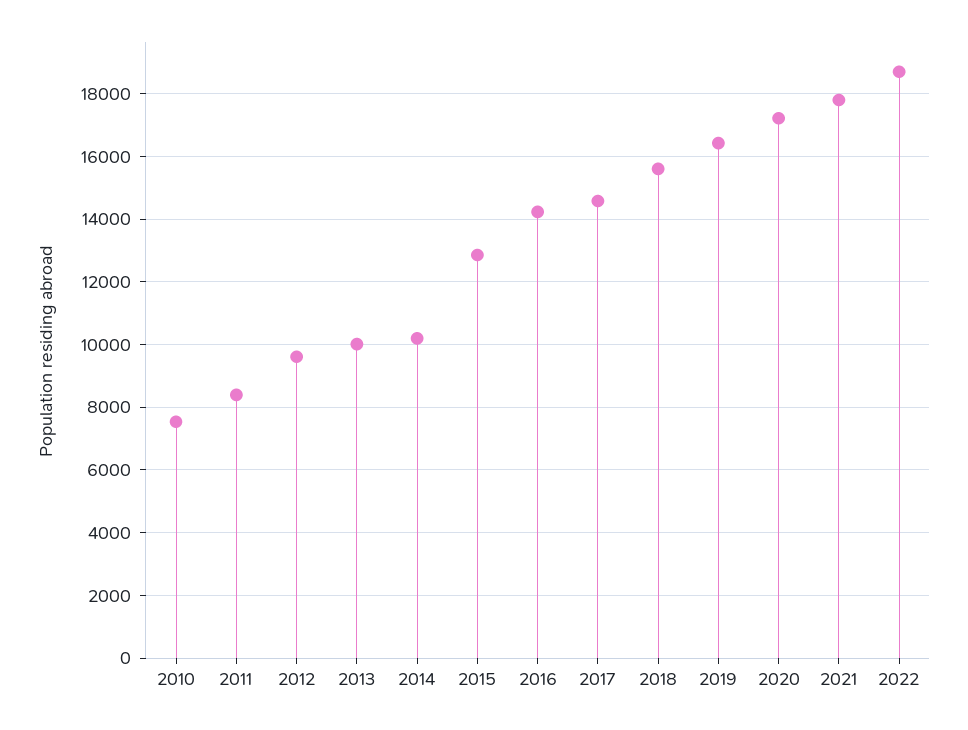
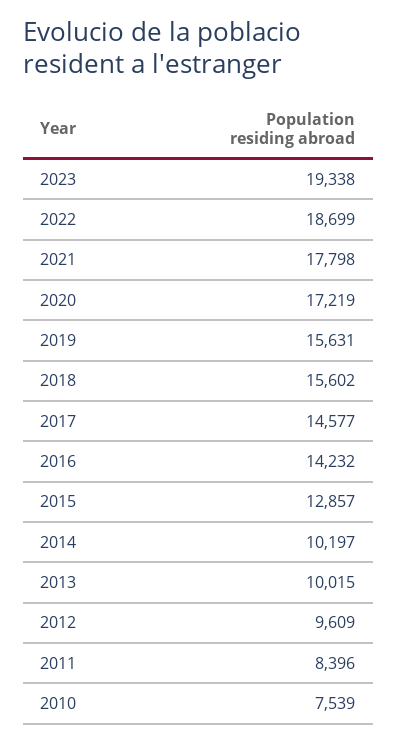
2019: 16400 -> 15631
2023: none -> 19338

